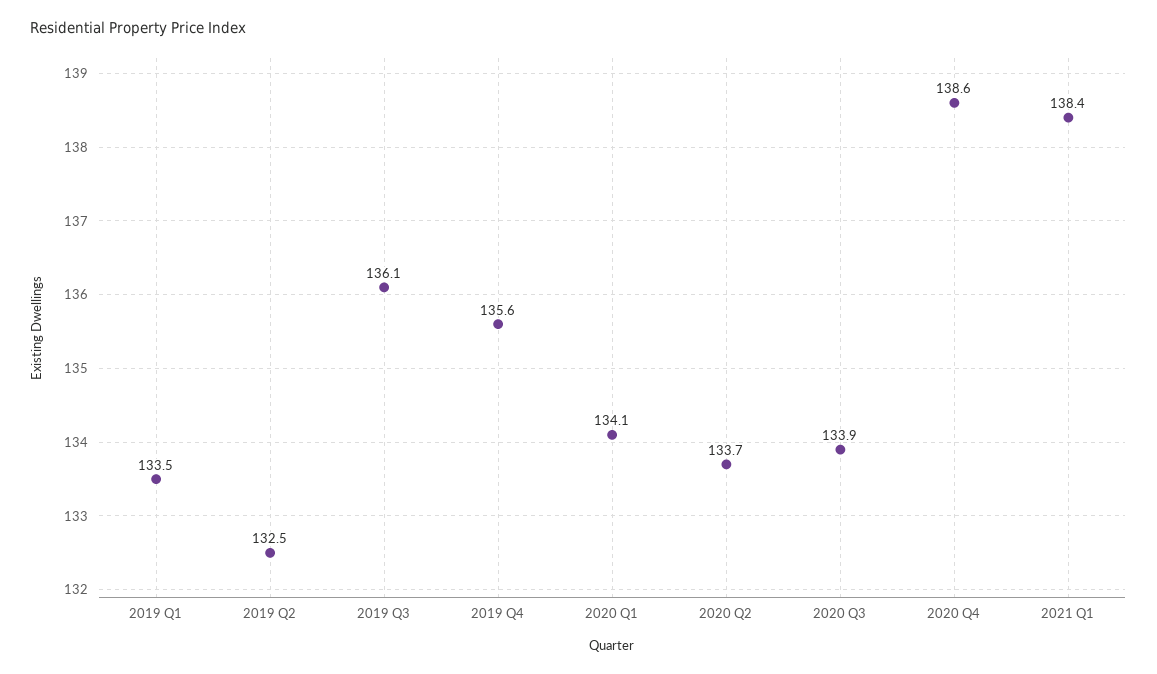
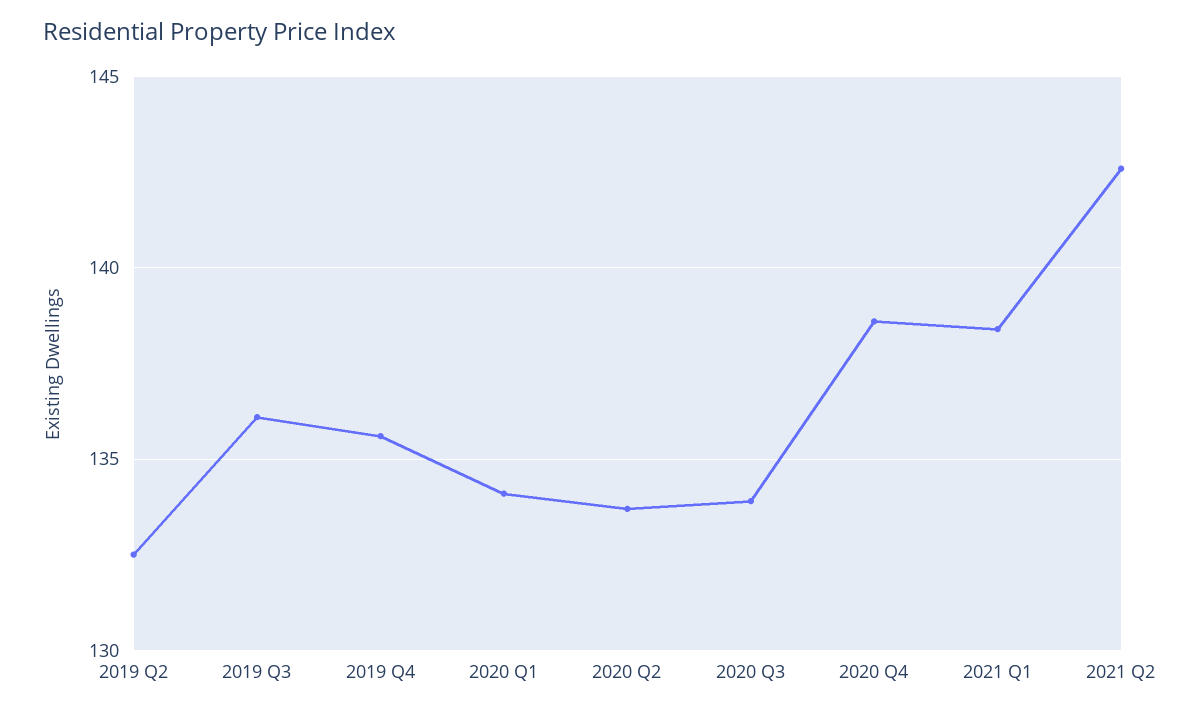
2019 Q1: 133.5 -> none
2021 Q2: none -> 142.5

